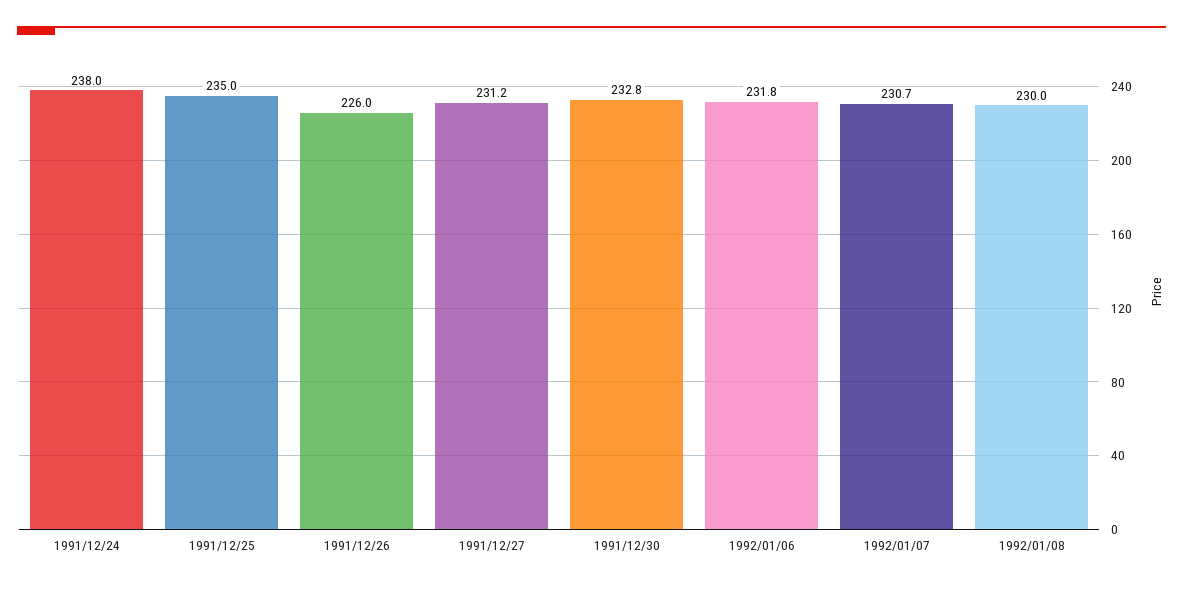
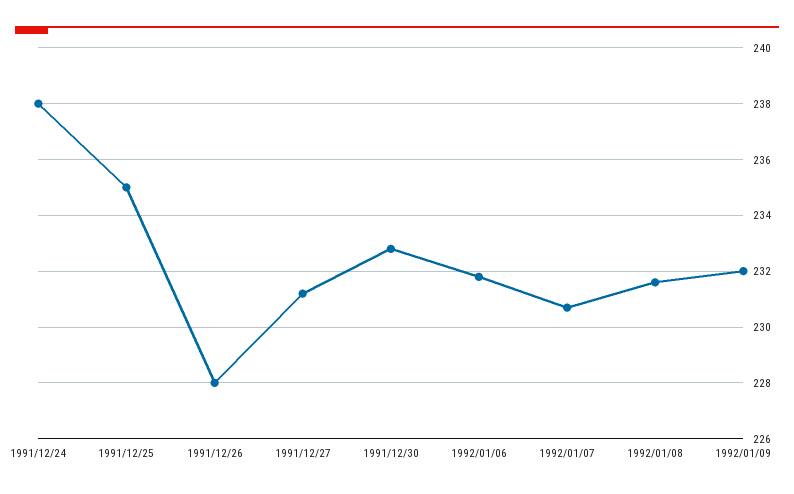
1991/12/26: 226 -> 228
1992/01/08: 230 -> 231.5
1992/01/09: none -> 232

